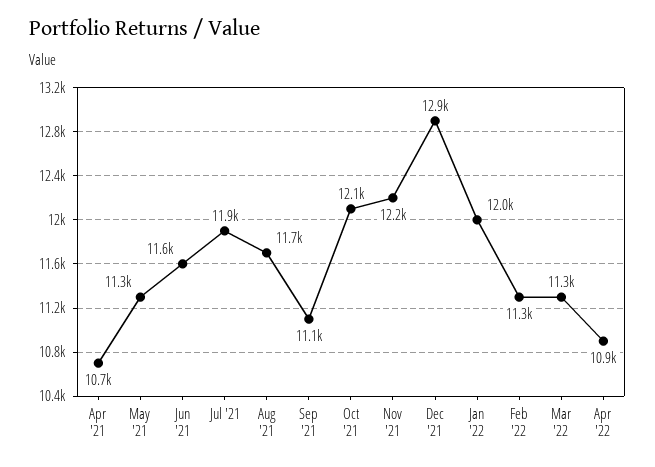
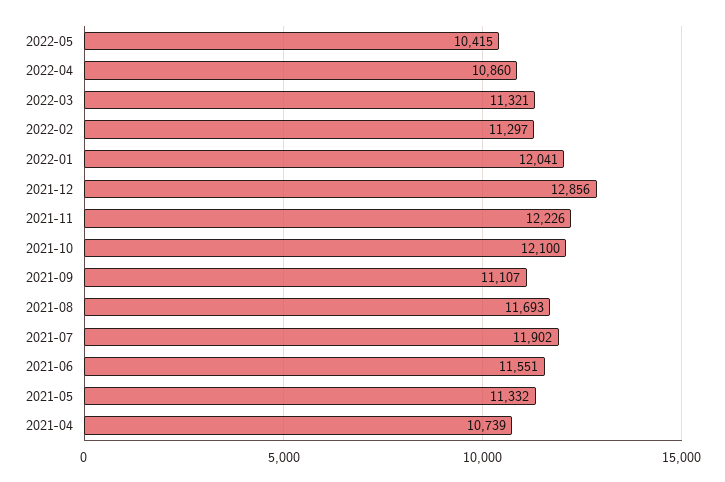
2022-05: none -> 10415

